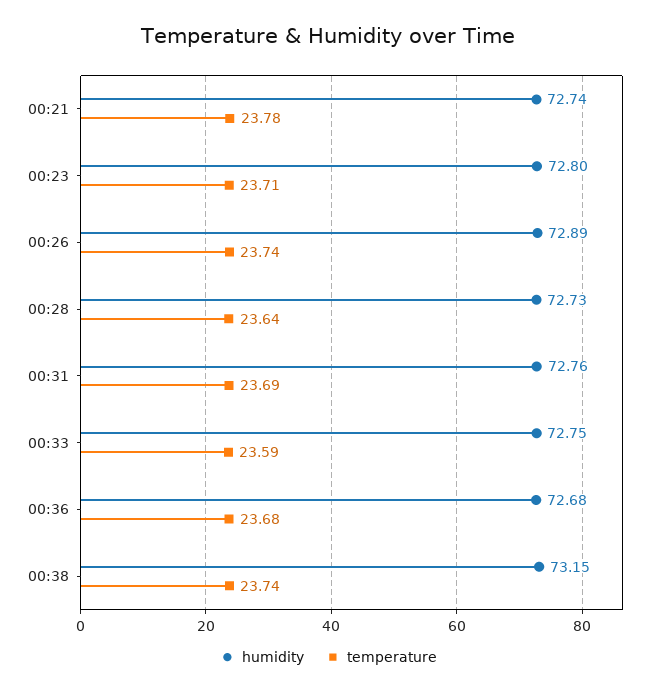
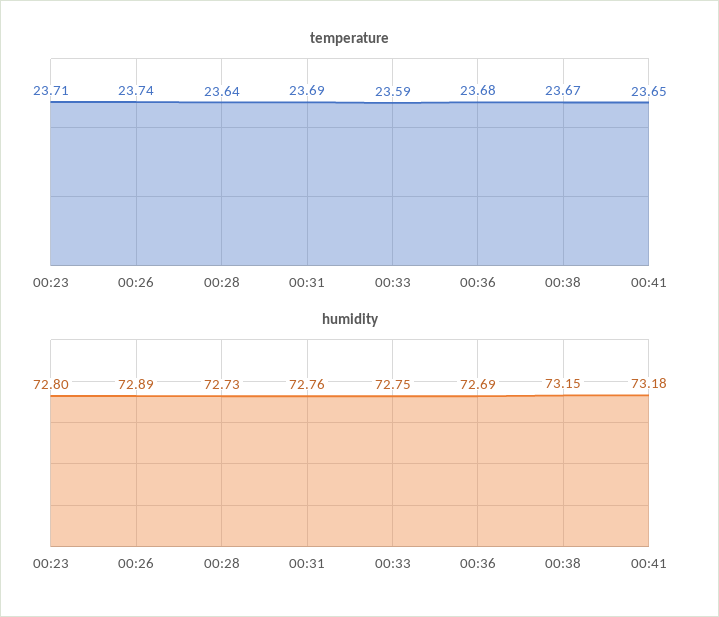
humidity, 00:21: 72.74 -> none
temperature, 00:21: 23.78 -> none
humidity, 00:36: 72.68 -> 72.69
temperature, 00:38: 23.74 -> 23.67
temperature, 00:41: none -> 23.65
humidity, 00:41: none -> 73.18

